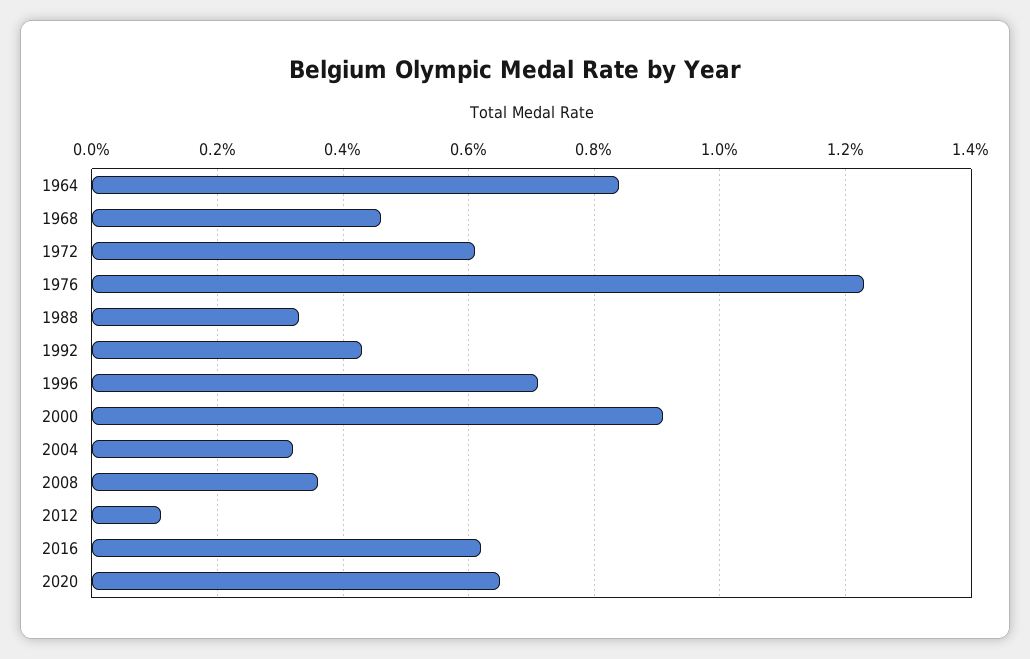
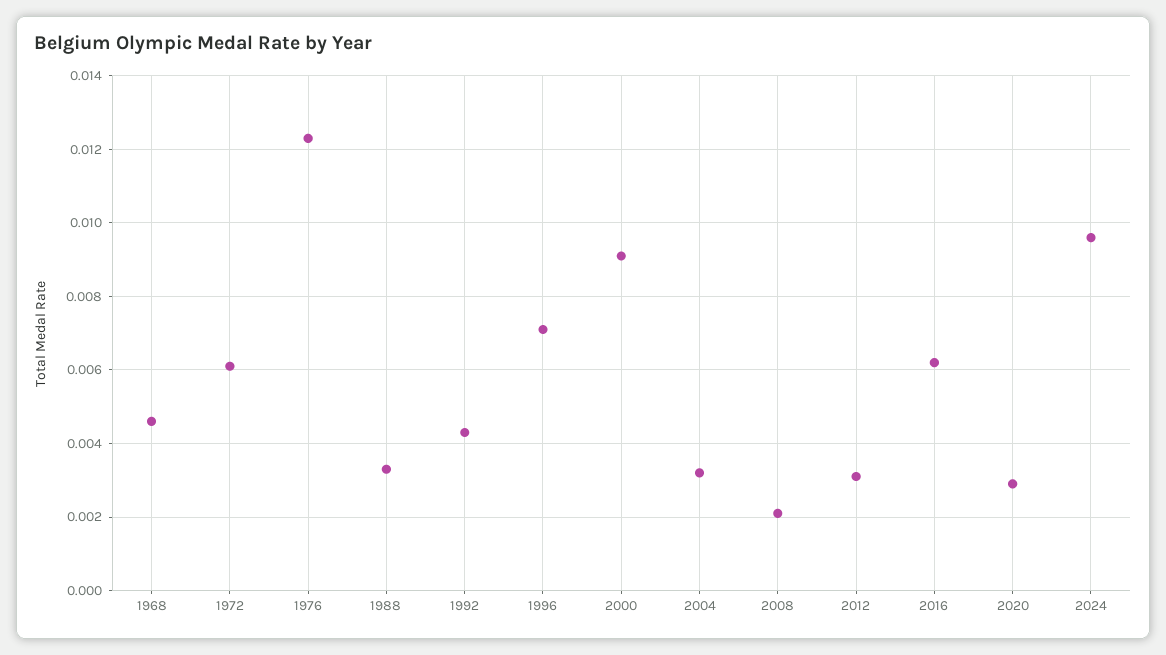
1964: 0.0085 -> none
2008: 0.0035 -> 0.002
2012: 0.001 -> 0.003
2020: 0.0065 -> 0.003
2024: none -> 0.0095

